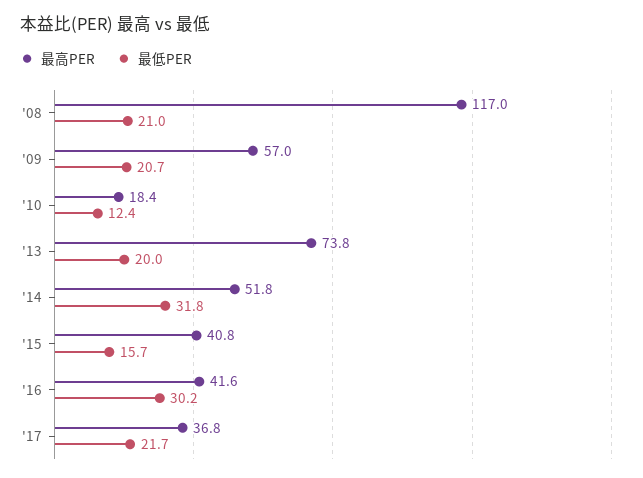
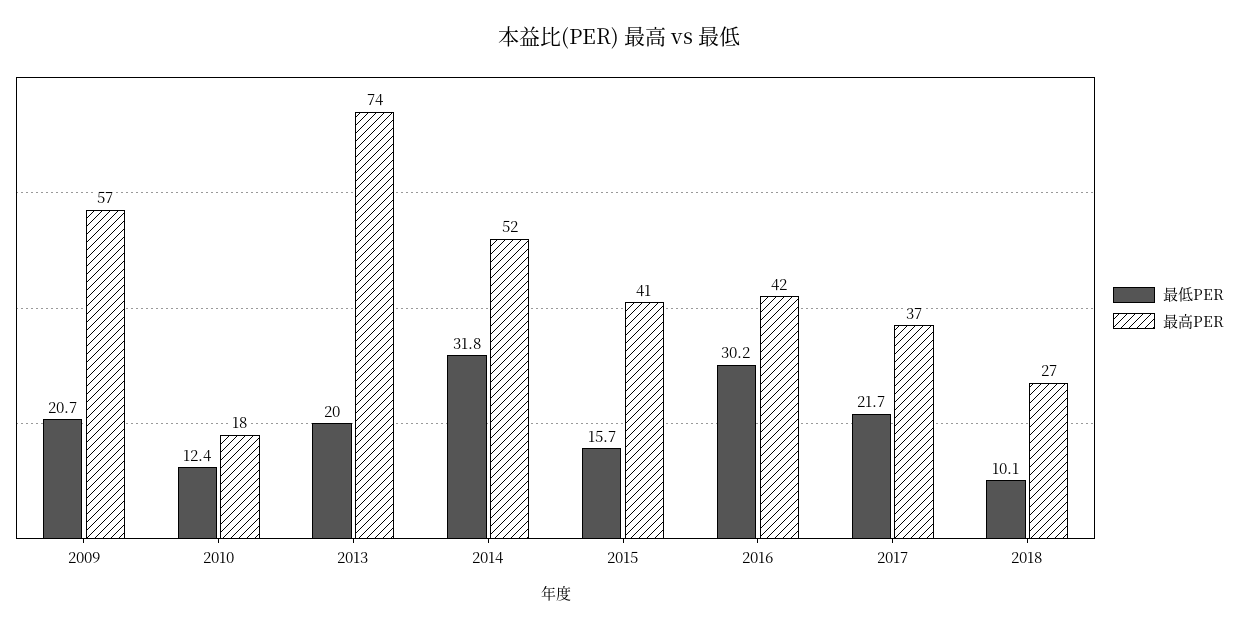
最高PER, '08: 117 -> none
最低PER, '08: 21 -> none
最低PER, 2018: none -> 10.1
最高PER, 2018: none -> 27

